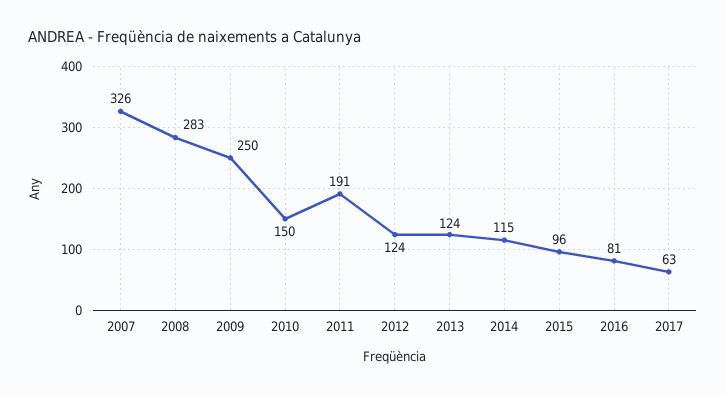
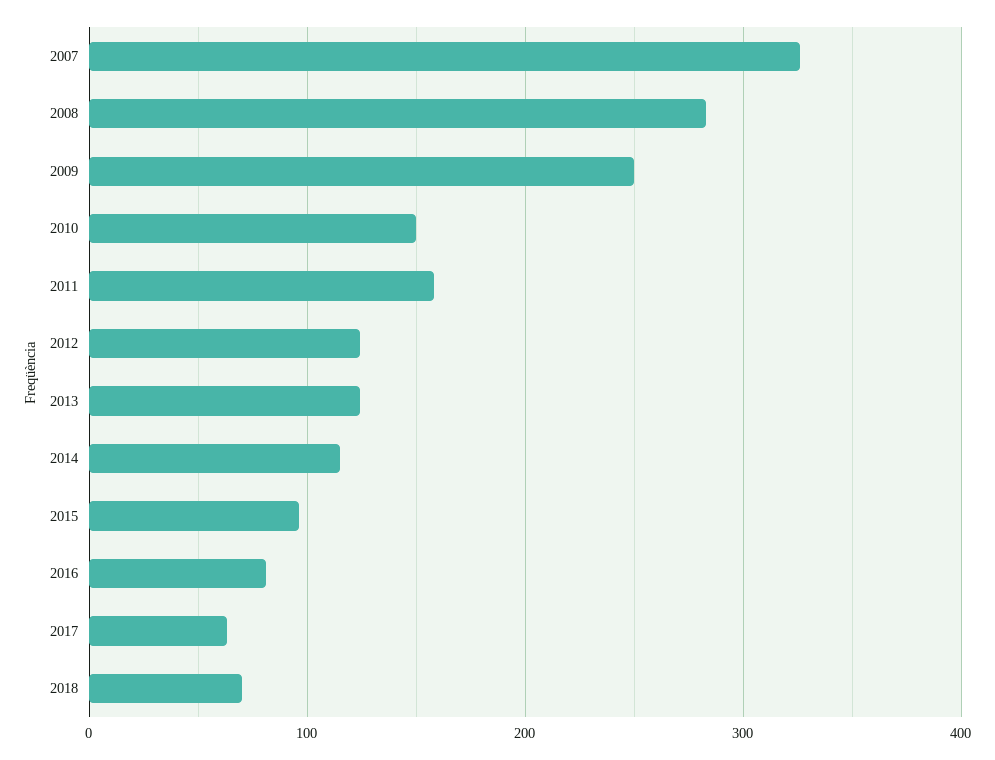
2011: 191 -> 160
2018: none -> 70

